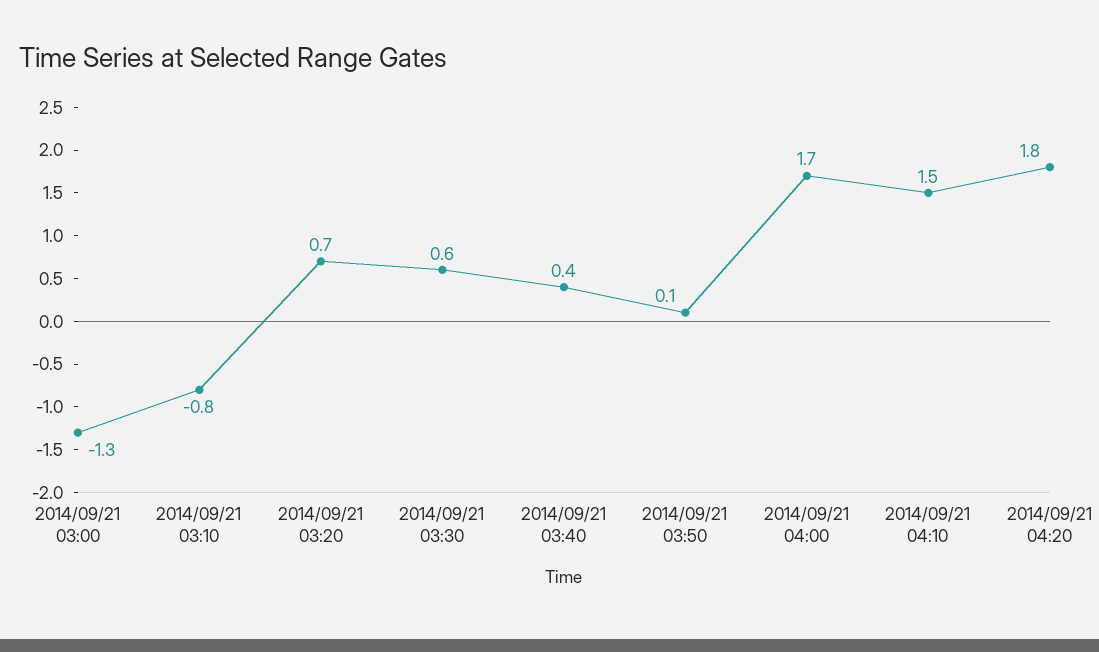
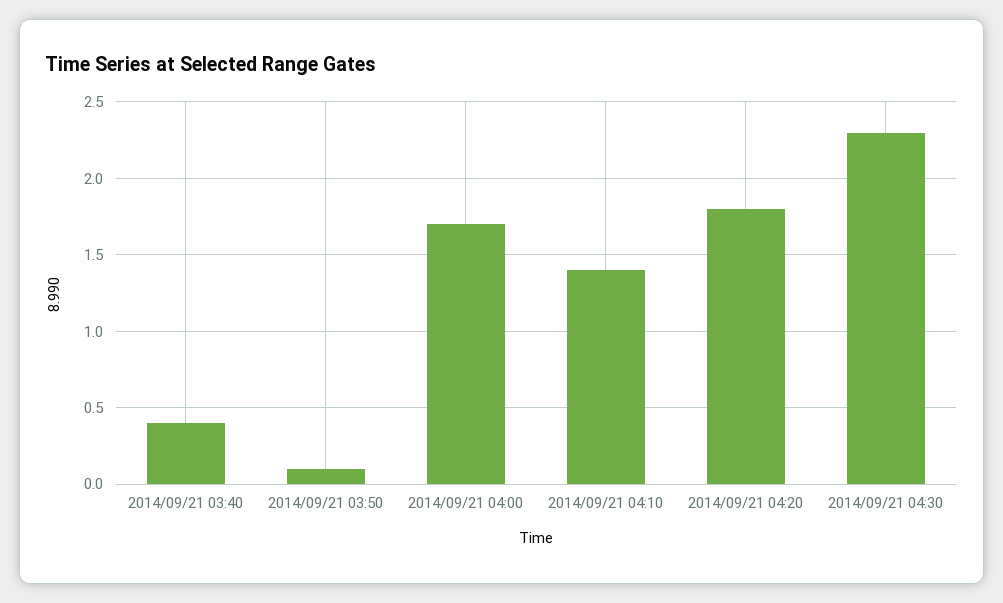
2014/09/21 03:00: -1.3 -> none
2014/09/21 03:10: -0.8 -> none
2014/09/21 03:20: 0.7 -> none
2014/09/21 03:30: 0.6 -> none
2014/09/21 04:10: 1.5 -> 1.4
2014/09/21 04:30: none -> 2.3

